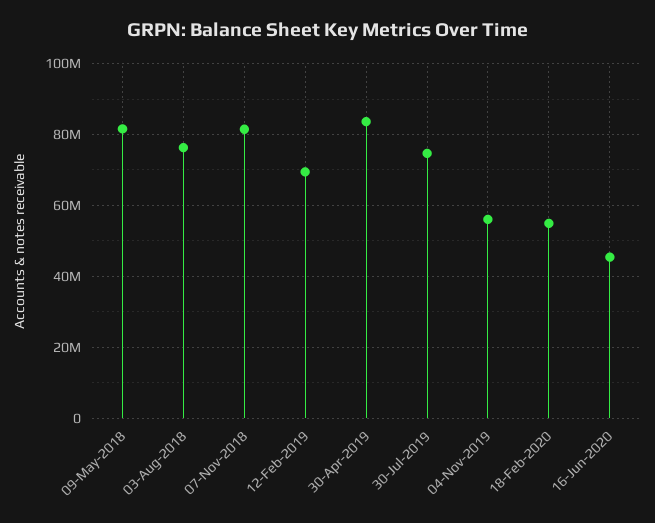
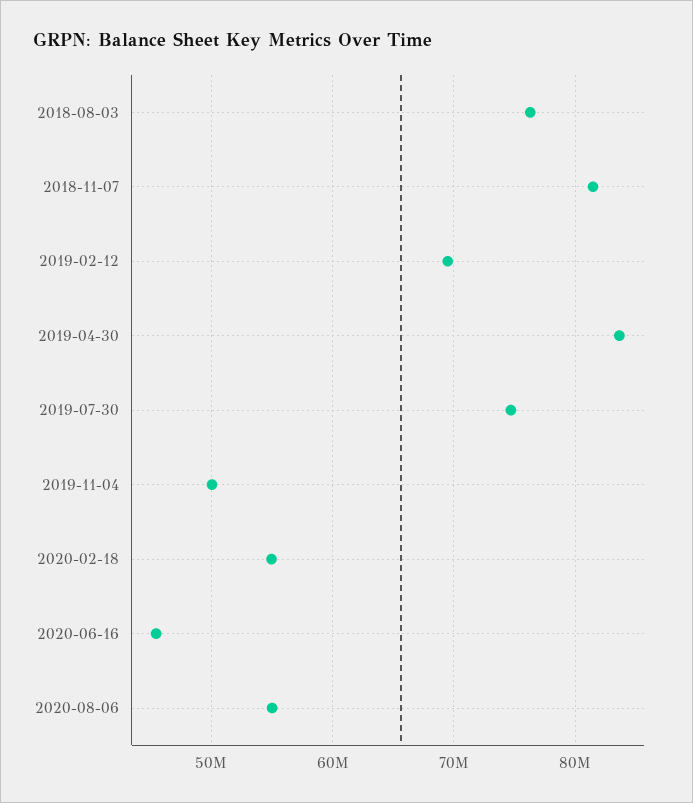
09-May-2018: 82000000 -> none
04-Nov-2019: 56000000 -> 50000000
2020-08-06: none -> 55000000

